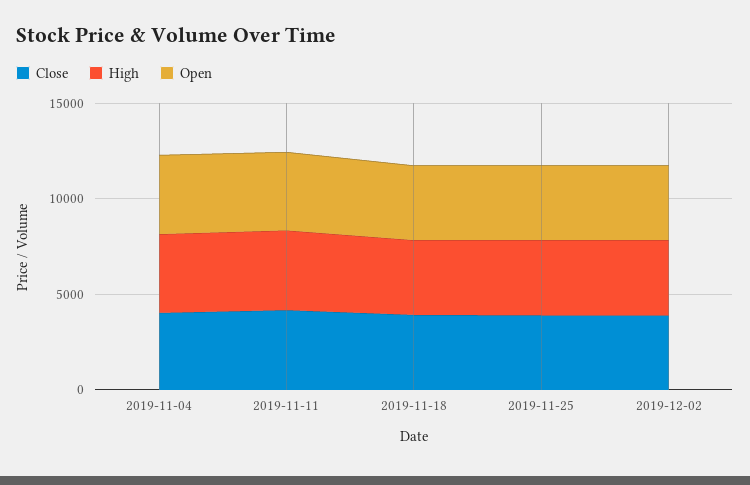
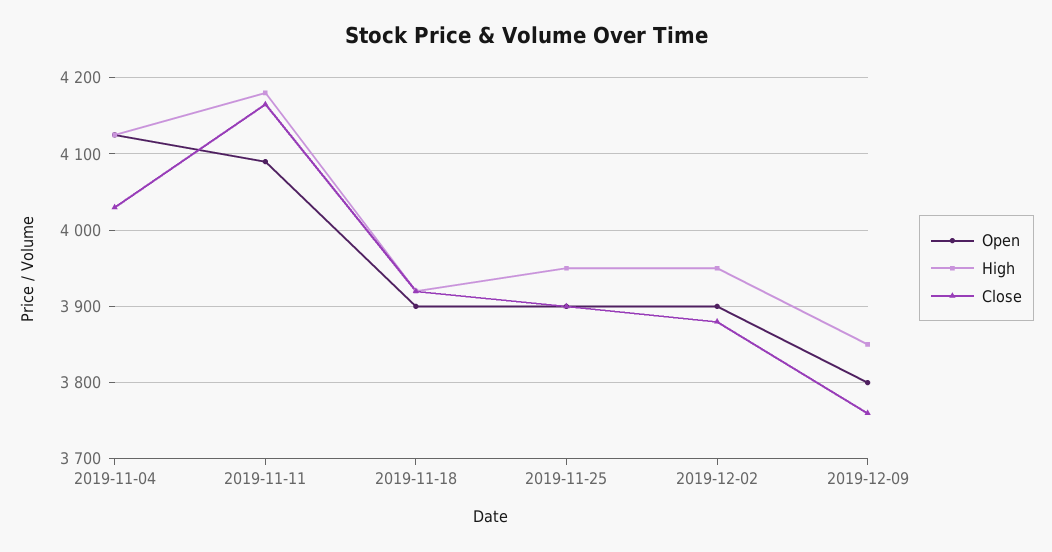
Open, 2019-12-09: none -> 3800
High, 2019-12-09: none -> 3850
Close, 2019-12-09: none -> 3760

